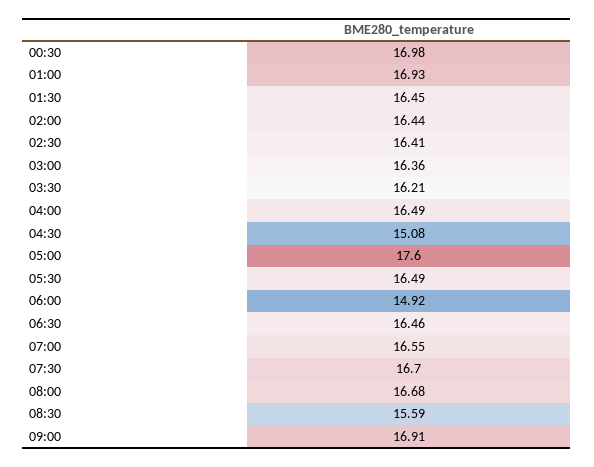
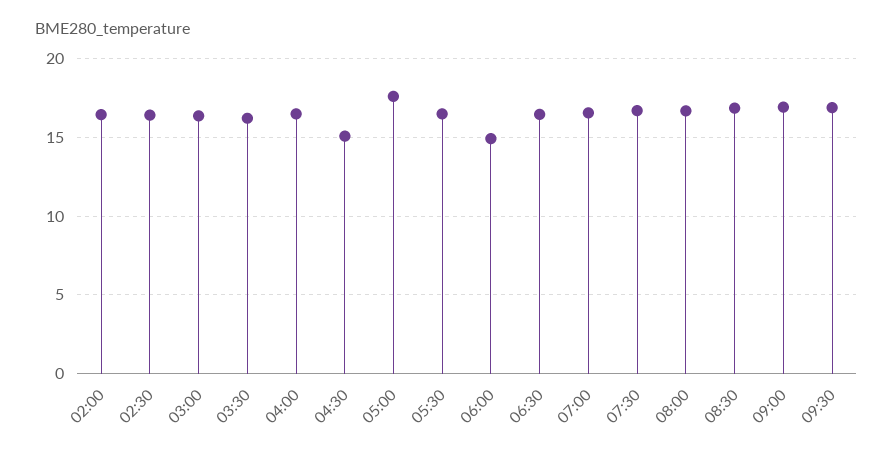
00:30: 16.98 -> none
01:00: 16.93 -> none
01:30: 16.45 -> none
08:30: 15.59 -> 17
09:30: none -> 17

